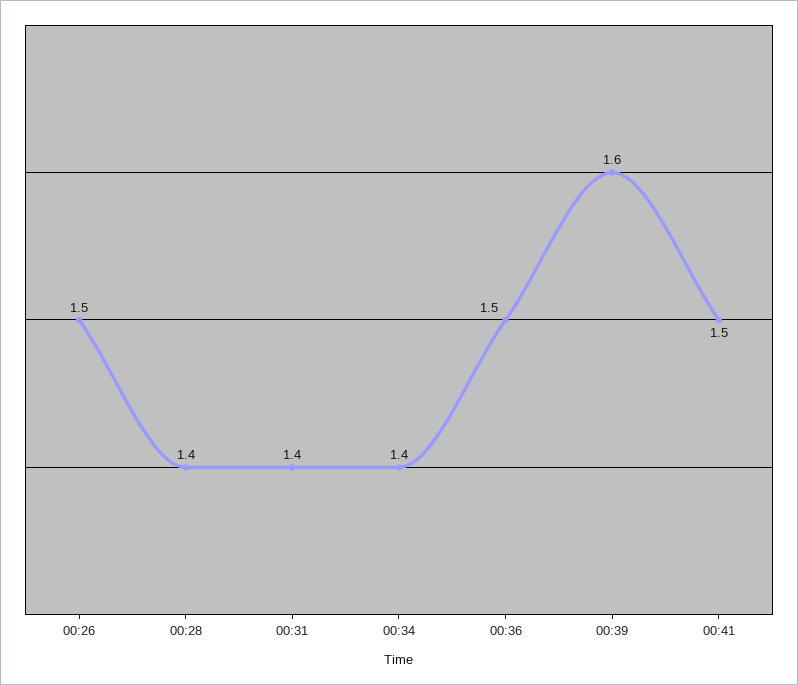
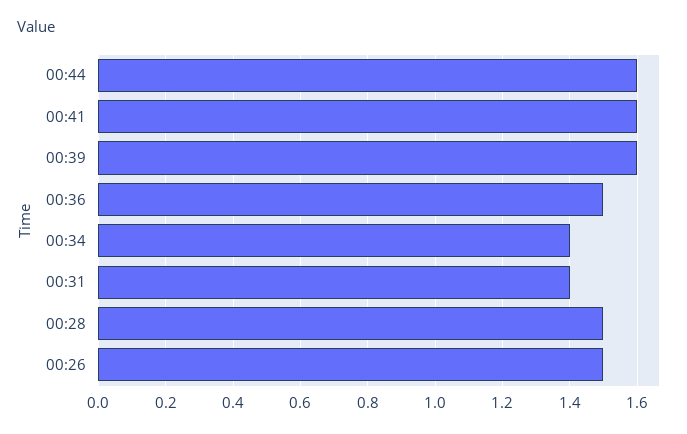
00:28: 1.4 -> 1.5
00:41: 1.5 -> 1.6
00:44: none -> 1.6

